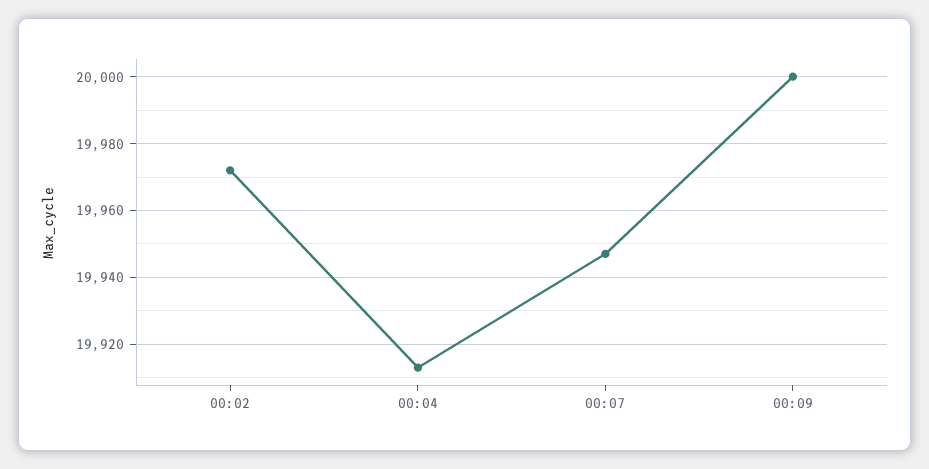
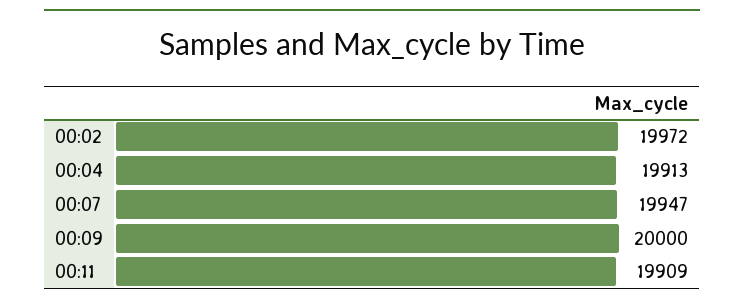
00:11: none -> 19909

